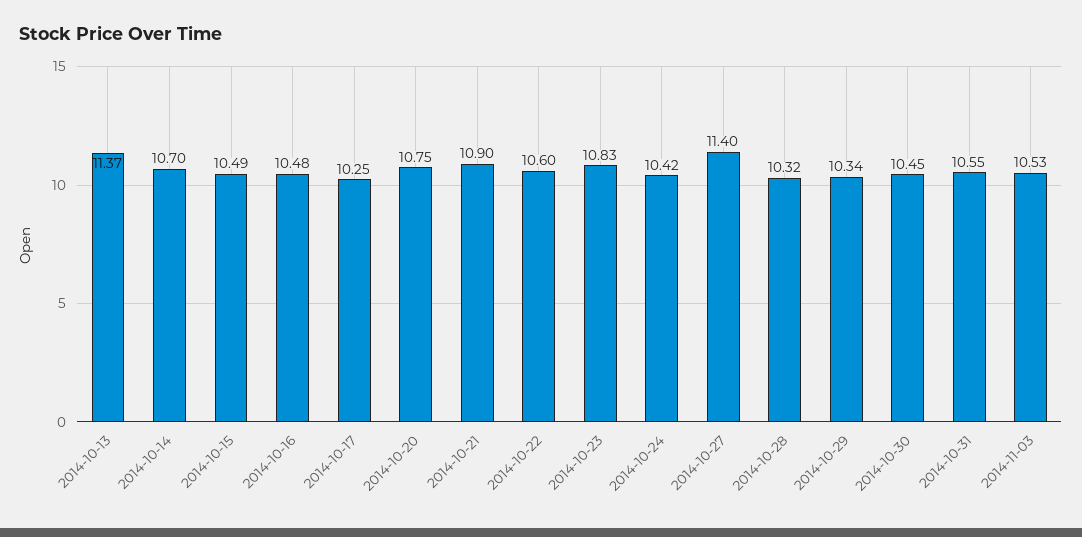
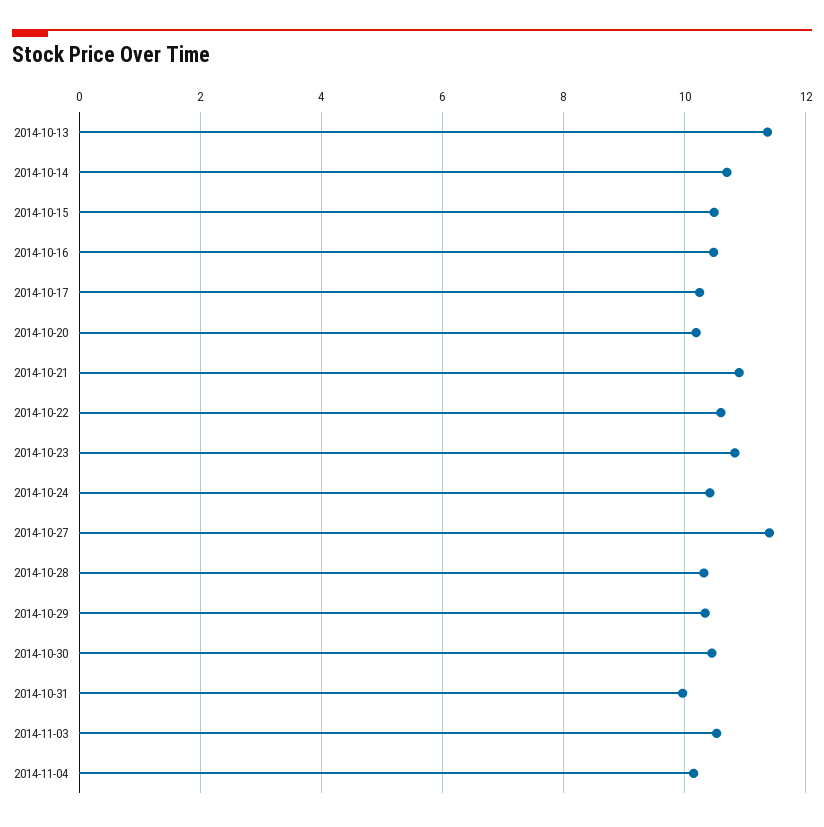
2014-10-20: 10.75 -> 10.2
2014-10-31: 10.55 -> 10
2014-11-04: none -> 10.2

